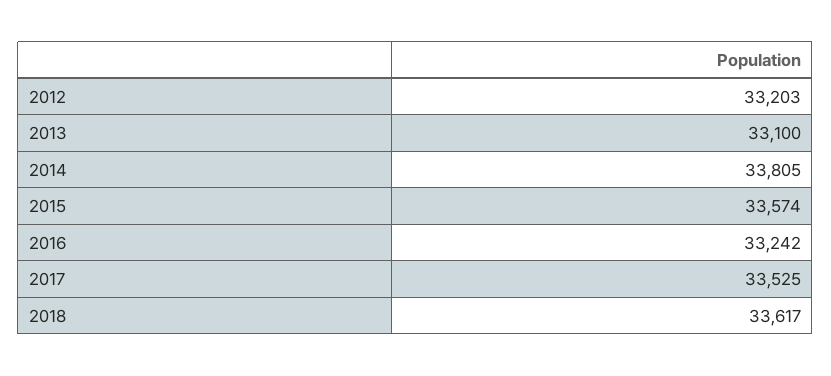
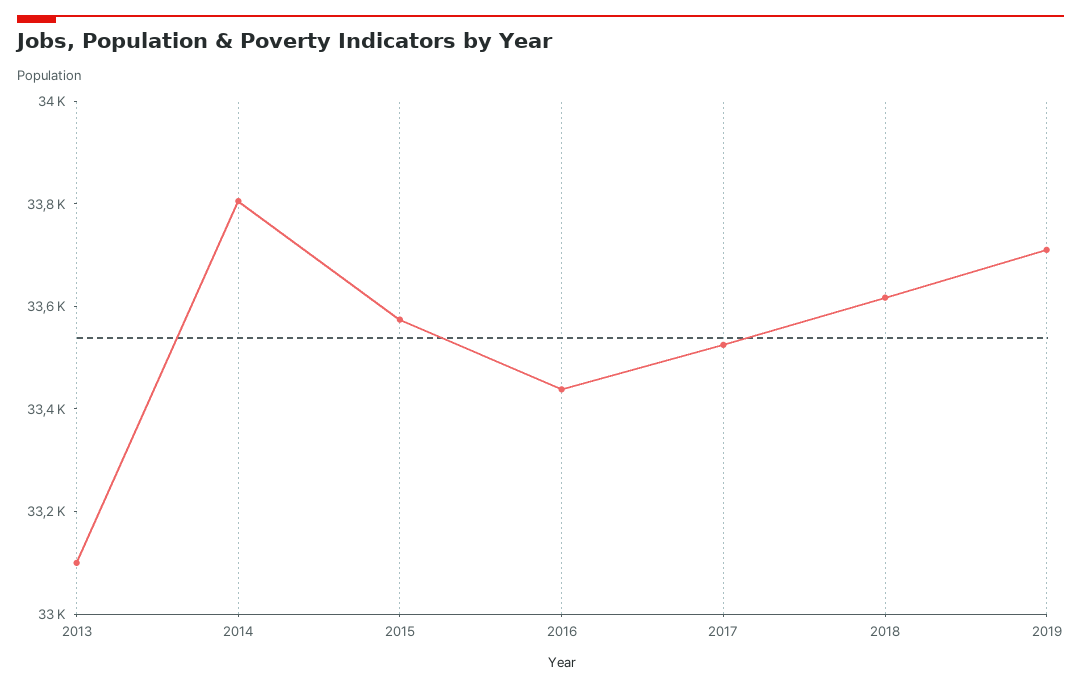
2012: 33203 -> none
2016: 33242 -> 33450
2019: none -> 33700

